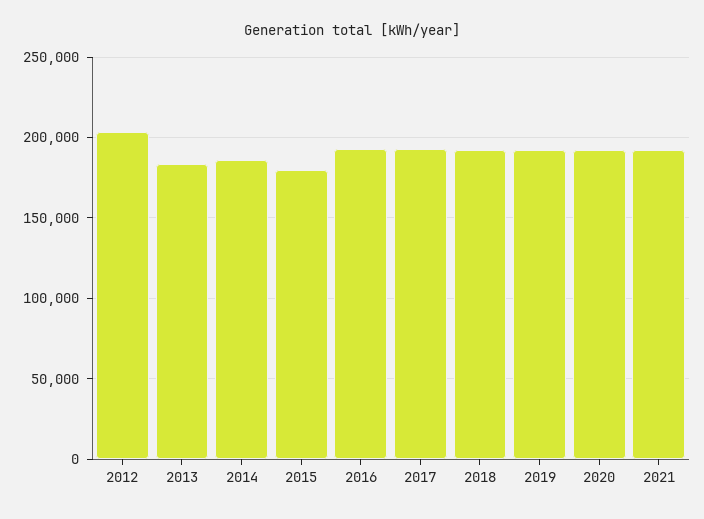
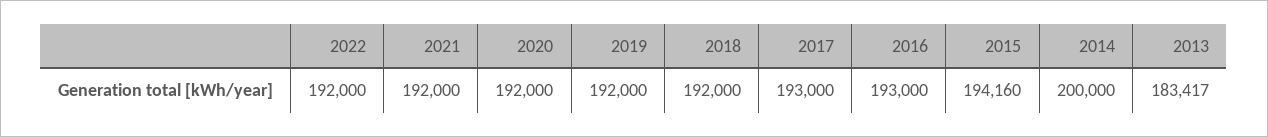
2012: 205000 -> none
2014: 185000 -> 200000
2015: 180000 -> 194160
2022: none -> 192000

